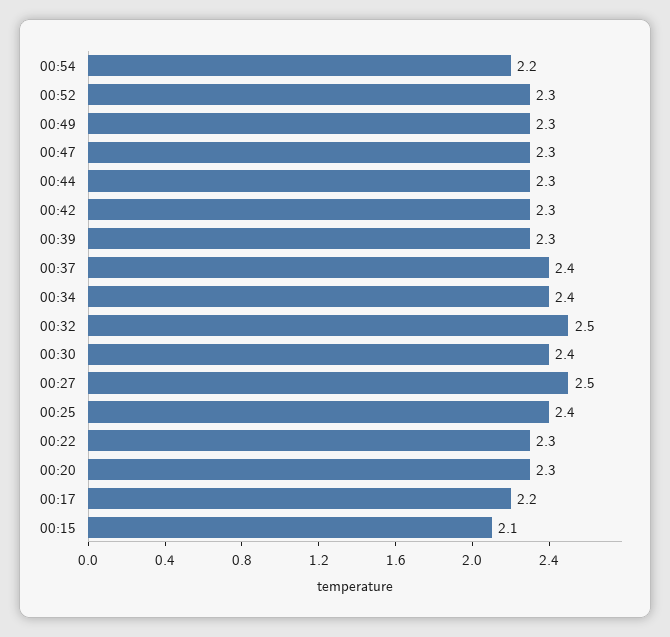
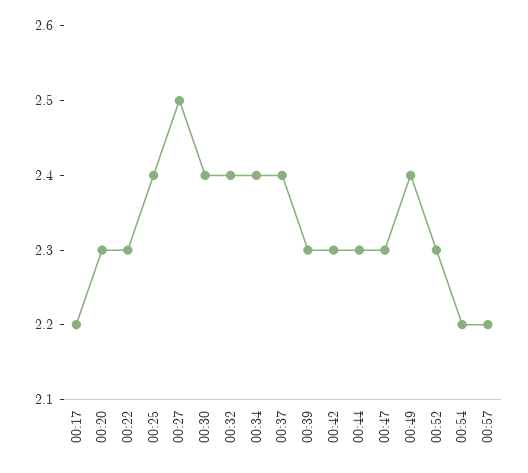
00:49: 2.3 -> 2.4
00:32: 2.5 -> 2.4
00:15: 2.1 -> none
00:57: none -> 2.2

